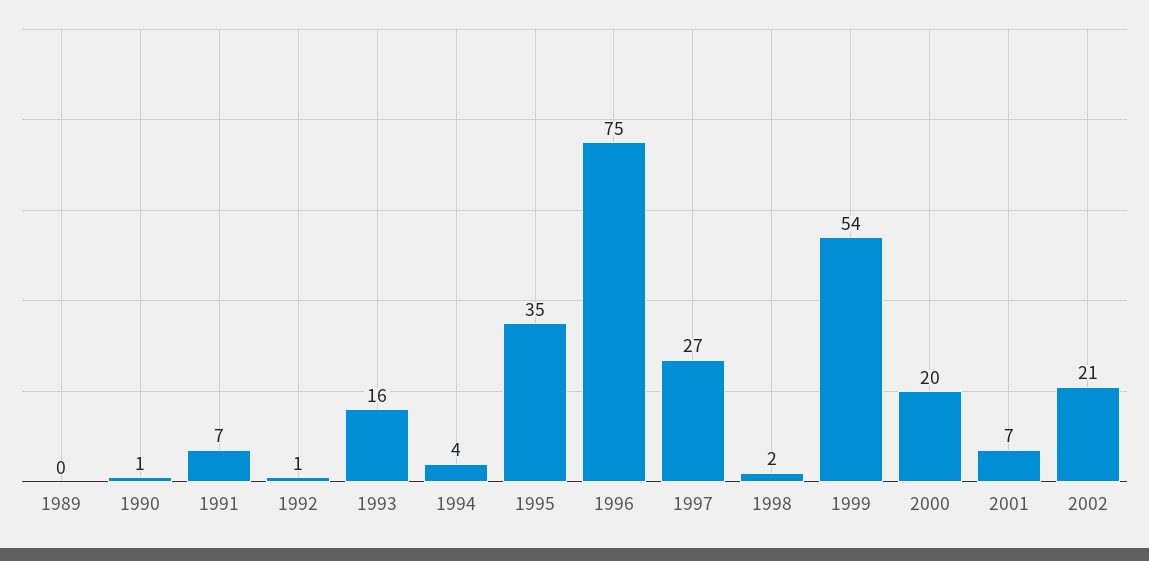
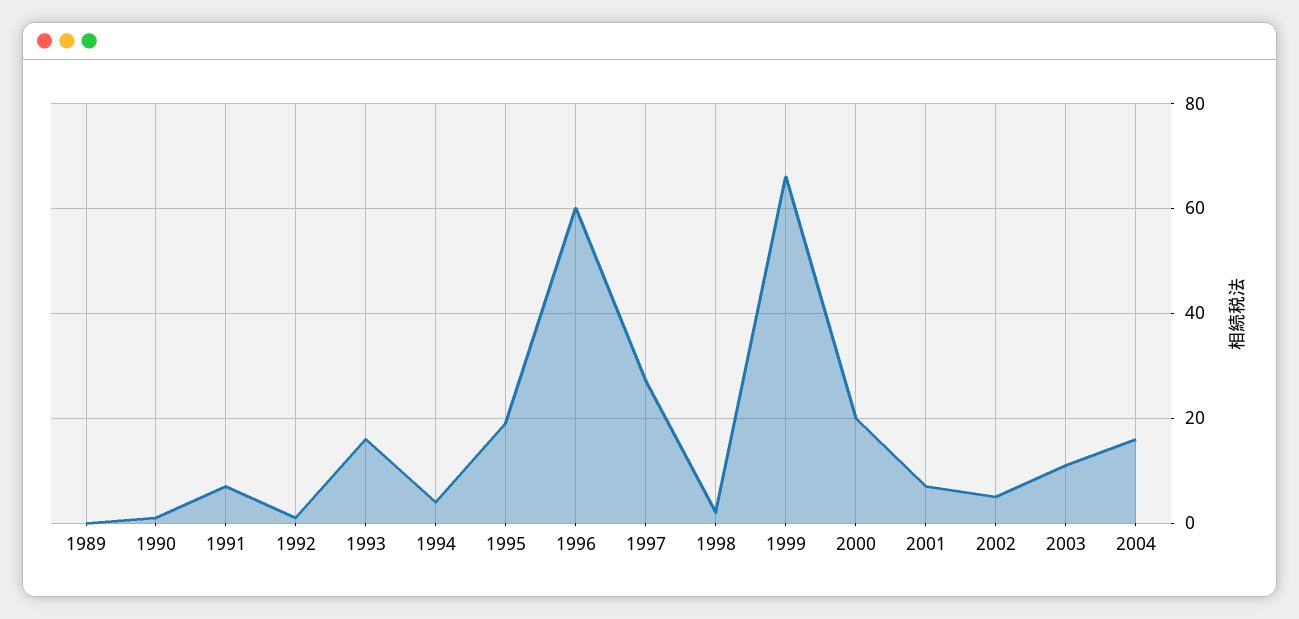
1995: 35 -> 20
1996: 75 -> 60
1999: 54 -> 65
2002: 21 -> 5
2003: none -> 10
2004: none -> 15

